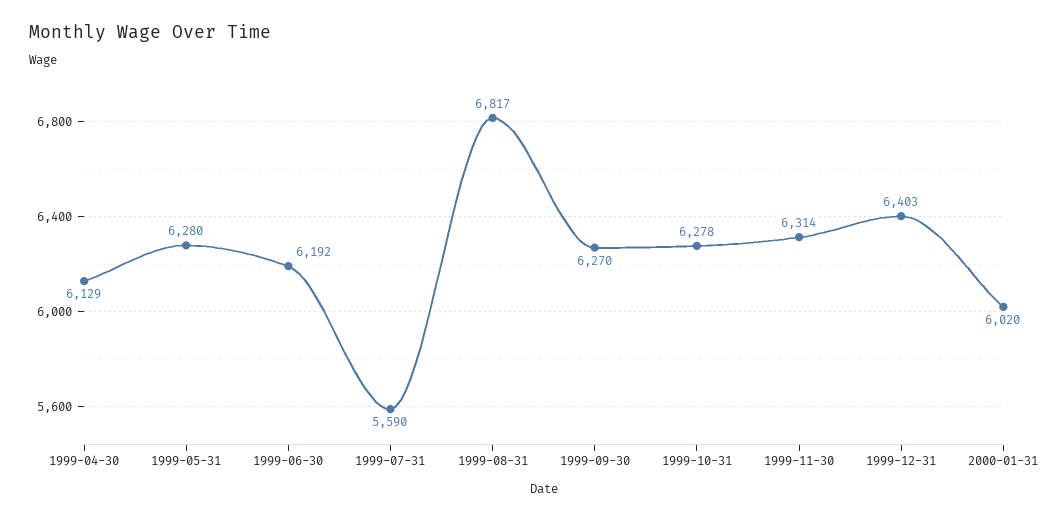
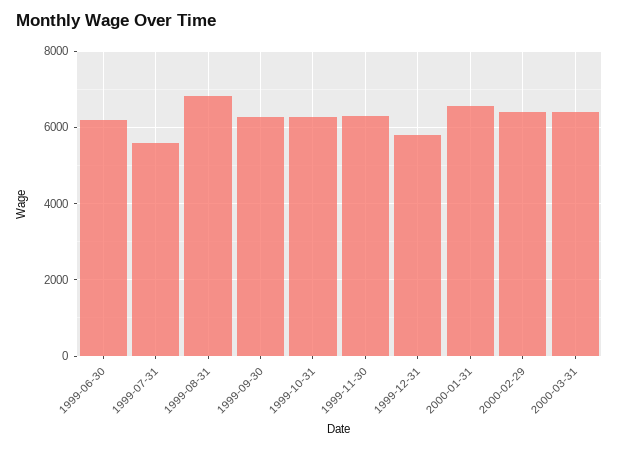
1999-04-30: 6129 -> none
1999-05-31: 6280 -> none
1999-12-31: 6403 -> 5800
2000-01-31: 6020 -> 6600
2000-02-29: none -> 6400
2000-03-31: none -> 6400

